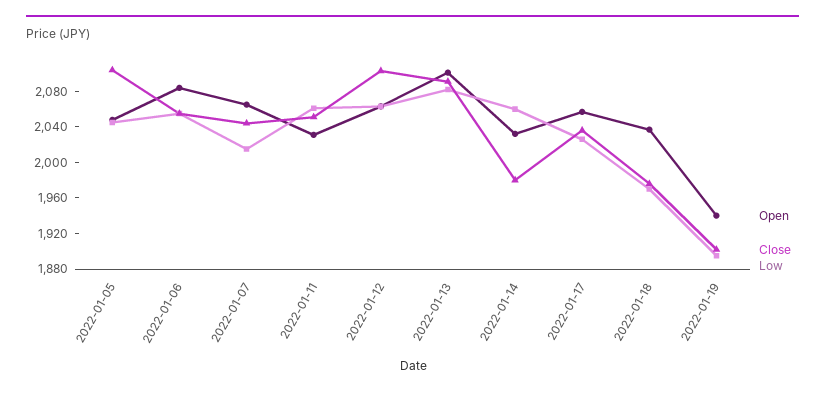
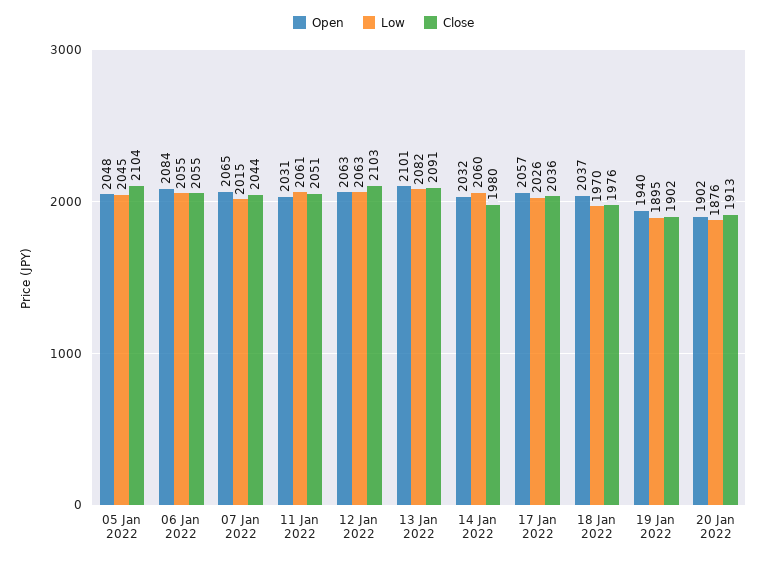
Open, 20 Jan 2022: none -> 1902
Low, 20 Jan 2022: none -> 1876
Close, 20 Jan 2022: none -> 1913

